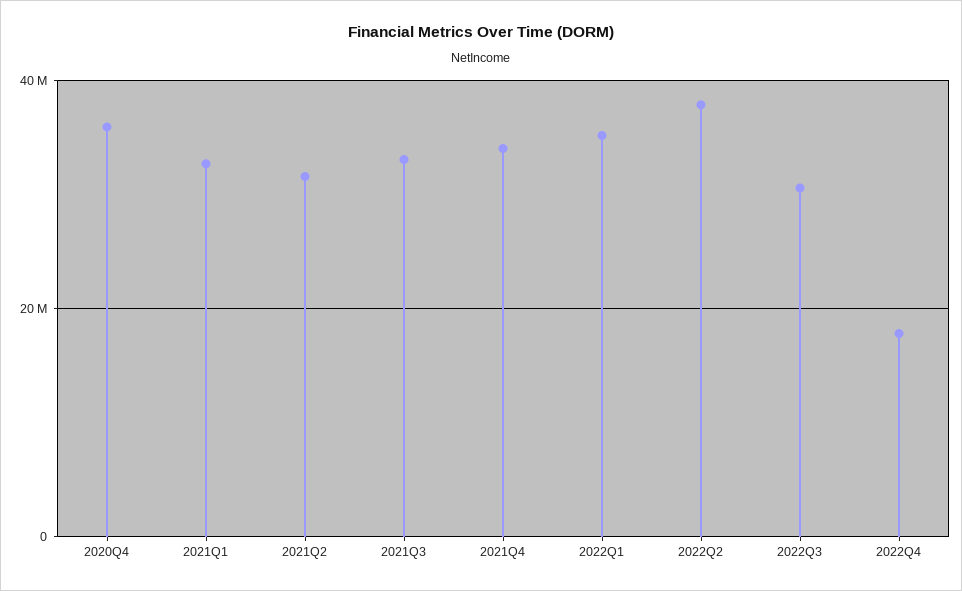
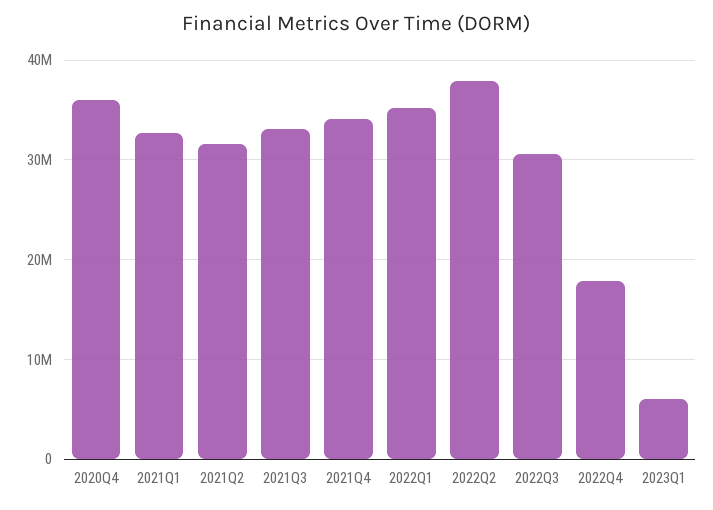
2023Q1: none -> 6000000

